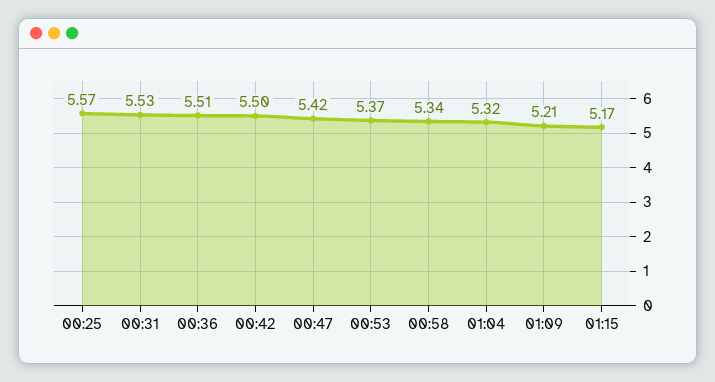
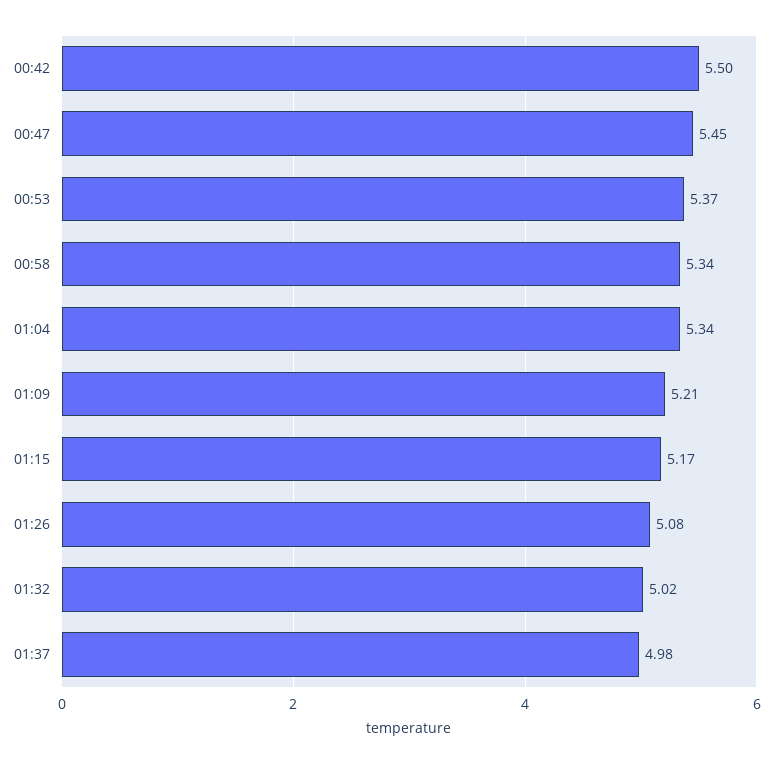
00:25: 5.57 -> none
00:31: 5.53 -> none
00:36: 5.51 -> none
00:47: 5.42 -> 5.45
01:04: 5.32 -> 5.34
01:26: none -> 5.08
01:32: none -> 5.02
01:37: none -> 4.98

